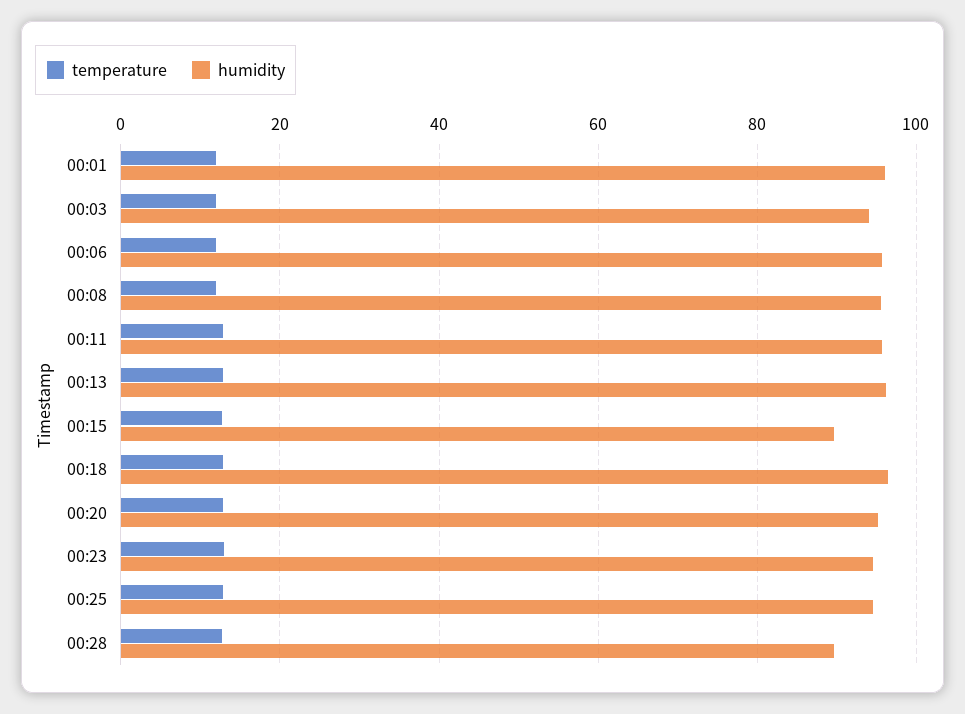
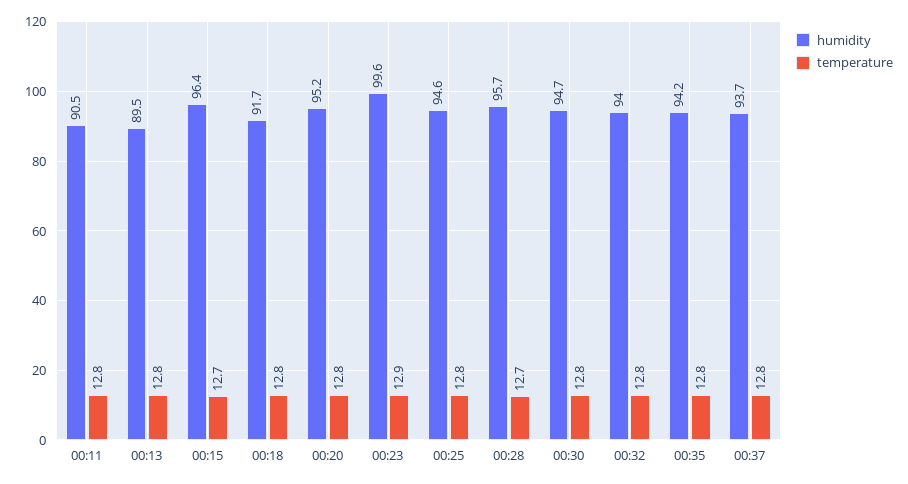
temperature, 00:01: 12 -> none
humidity, 00:01: 96 -> none
temperature, 00:03: 12 -> none
humidity, 00:03: 94 -> none
temperature, 00:06: 12 -> none
humidity, 00:06: 96 -> none
temperature, 00:08: 12 -> none
humidity, 00:08: 96 -> none
humidity, 00:11: 96 -> 90.5
humidity, 00:13: 96 -> 89.5
humidity, 00:15: 90 -> 96.4
humidity, 00:18: 96 -> 91.7
humidity, 00:23: 94 -> 99.6
humidity, 00:28: 90 -> 95.7
humidity, 00:30: none -> 94.7
temperature, 00:30: none -> 12.8
humidity, 00:32: none -> 94
temperature, 00:32: none -> 12.8
humidity, 00:35: none -> 94.2
temperature, 00:35: none -> 12.8
humidity, 00:37: none -> 93.7
temperature, 00:37: none -> 12.8

